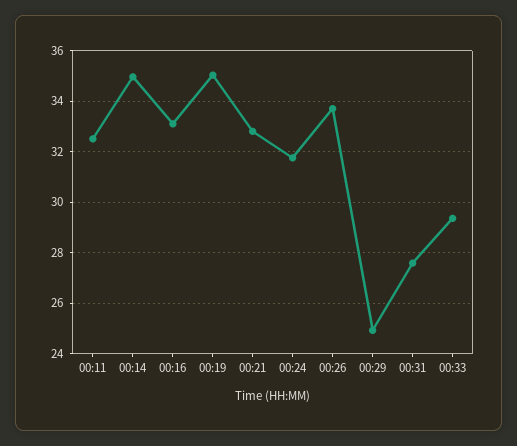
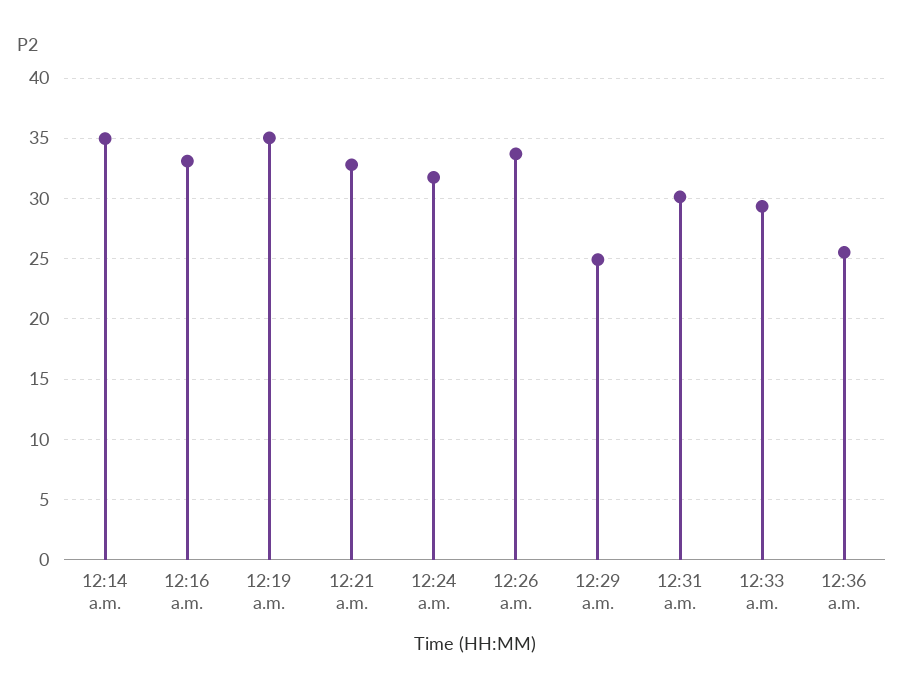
00:11: 32.5 -> none
00:31: 27.5 -> 30
12:36 a.m.: none -> 25.5

